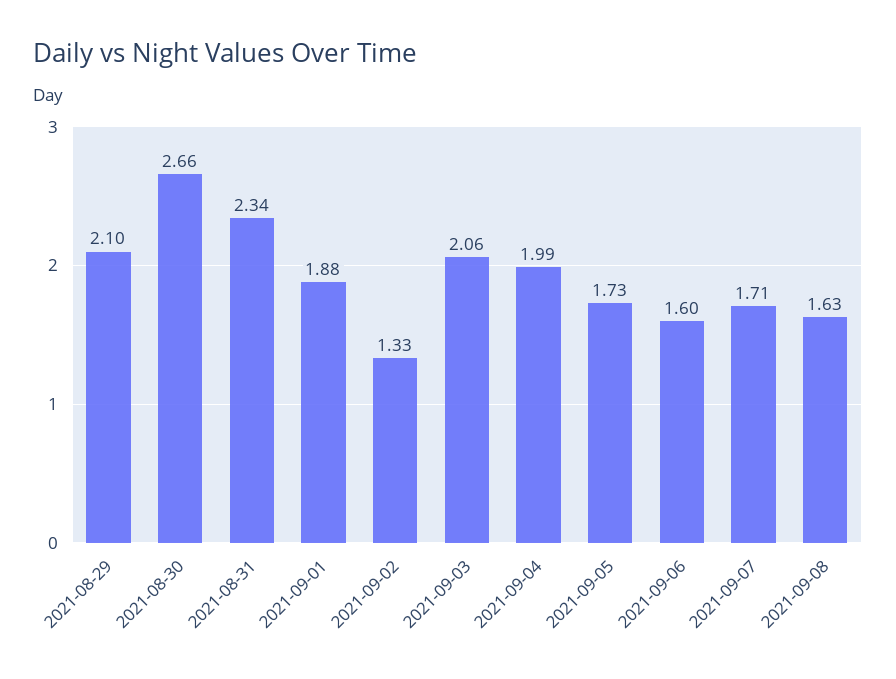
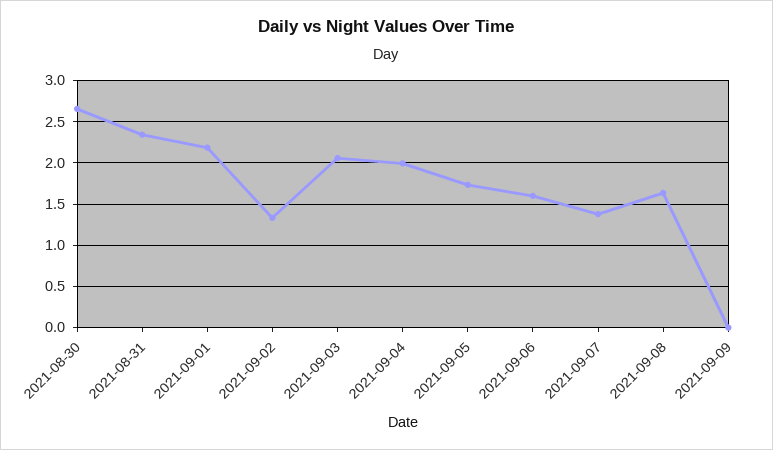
2021-08-29: 2.1 -> none
2021-09-01: 1.88 -> 2.2
2021-09-07: 1.71 -> 1.4
2021-09-09: none -> 0

